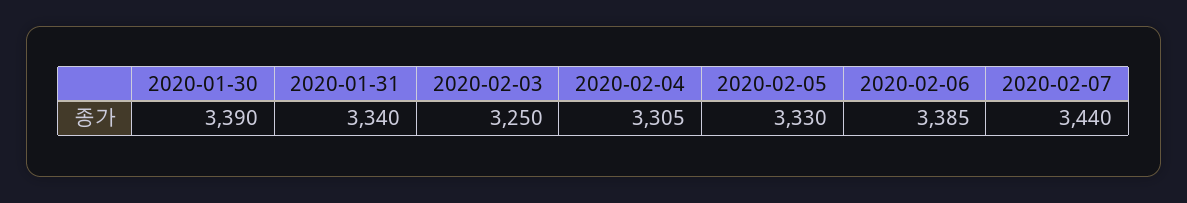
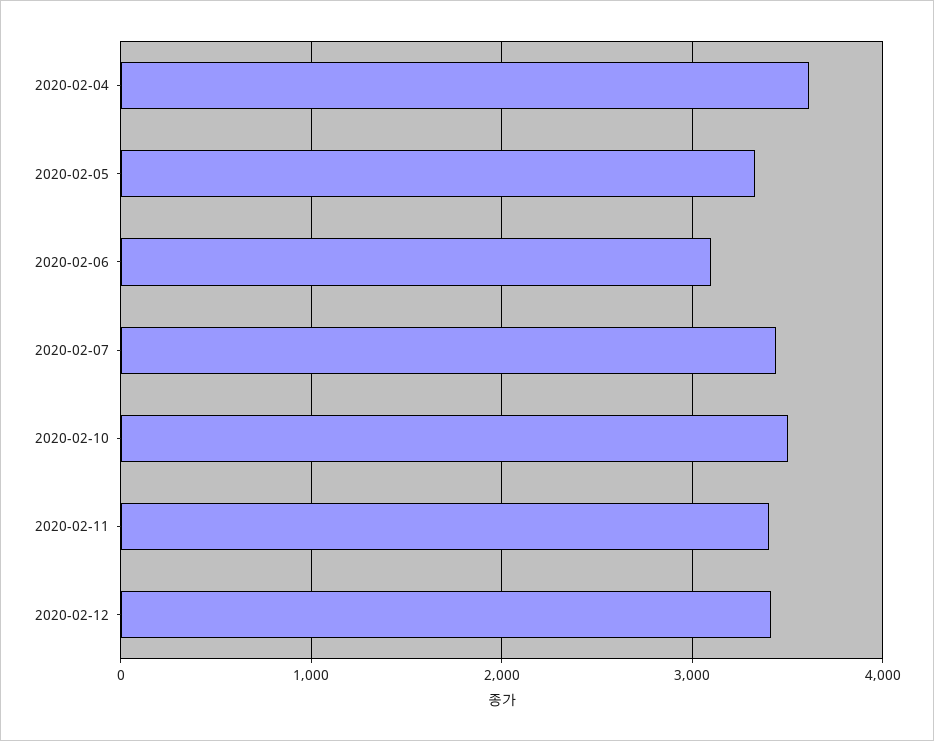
2020-01-30: 3390 -> none
2020-01-31: 3340 -> none
2020-02-03: 3250 -> none
2020-02-04: 3305 -> 3600
2020-02-06: 3385 -> 3100
2020-02-10: none -> 3500
2020-02-11: none -> 3400
2020-02-12: none -> 3400

